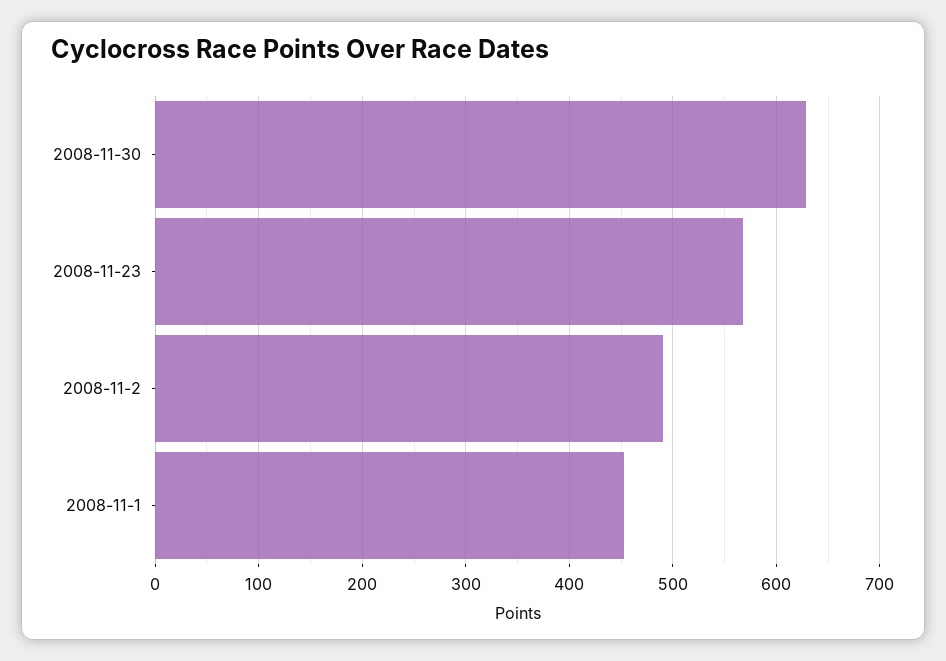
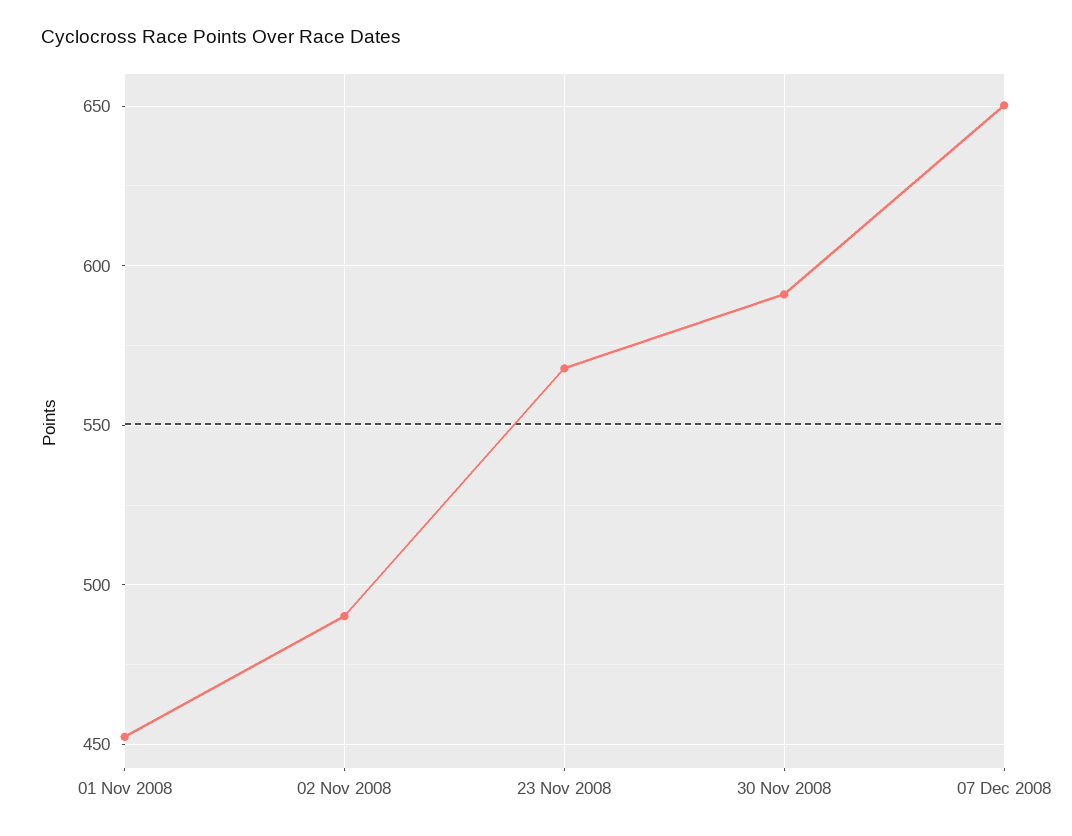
2008-11-30: 630 -> 590
07 Dec 2008: none -> 650

